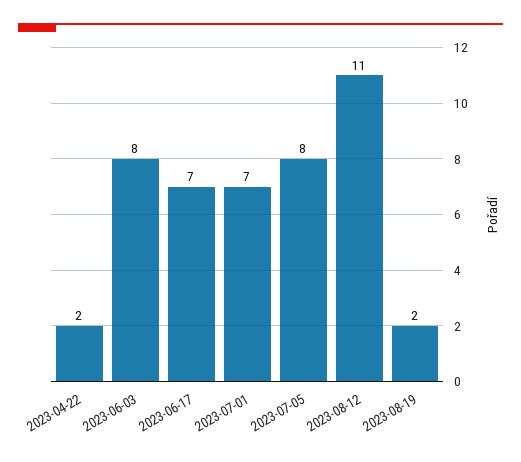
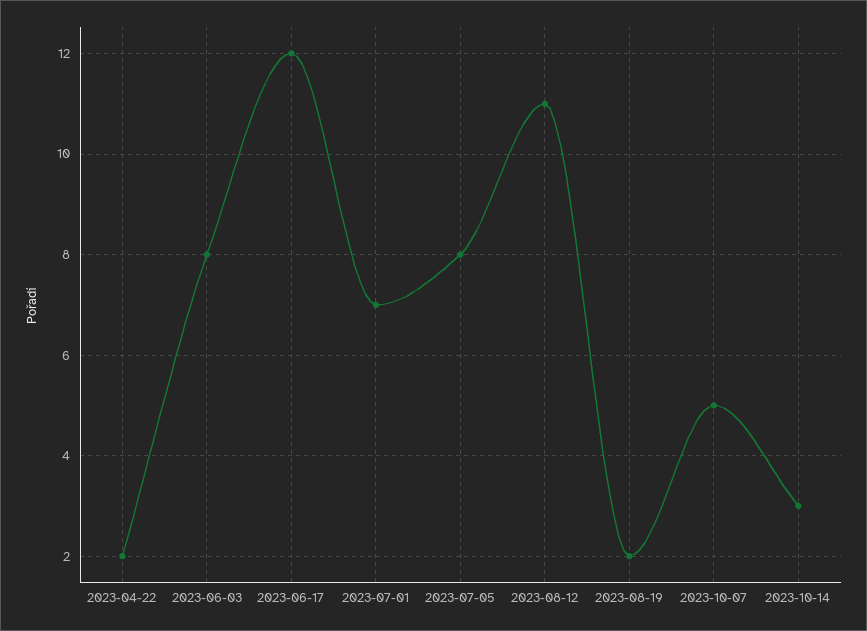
2023-06-17: 7 -> 12
2023-10-07: none -> 5
2023-10-14: none -> 3

